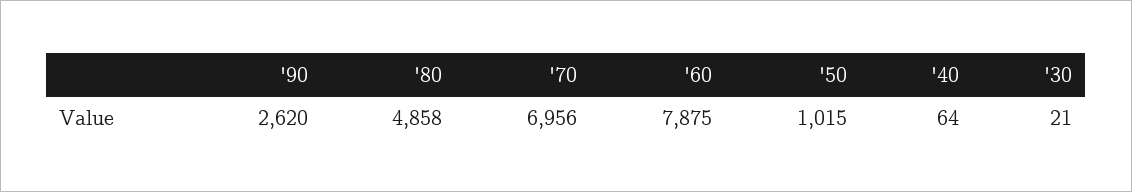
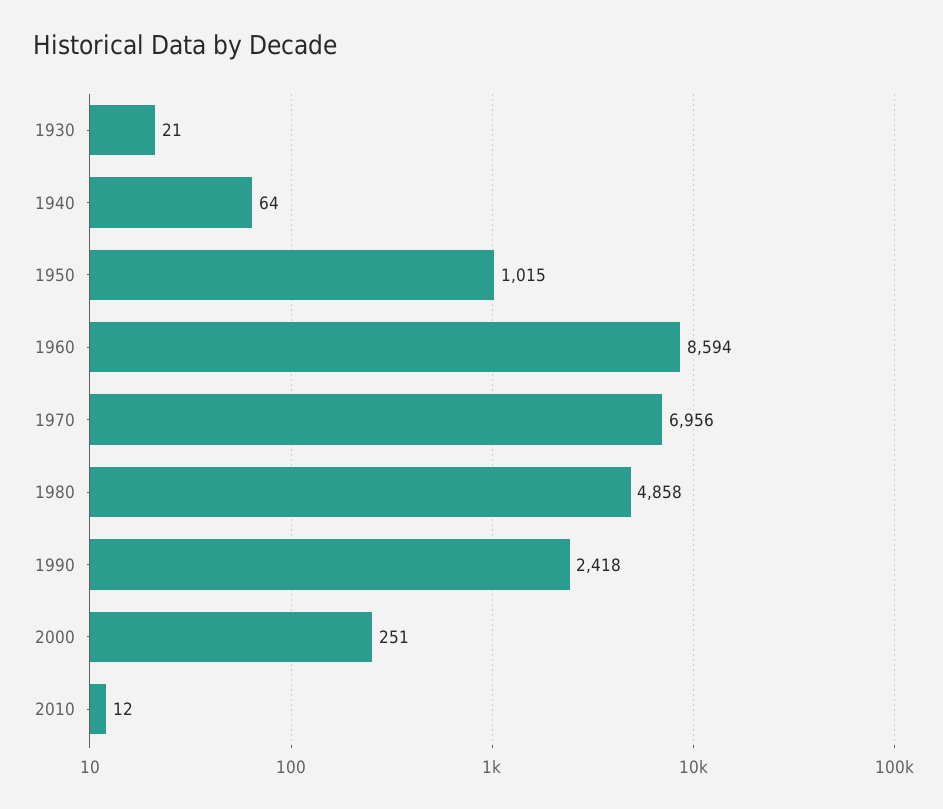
'90: 2620 -> 2418
'60: 7875 -> 8594
2000: none -> 251
2010: none -> 12

